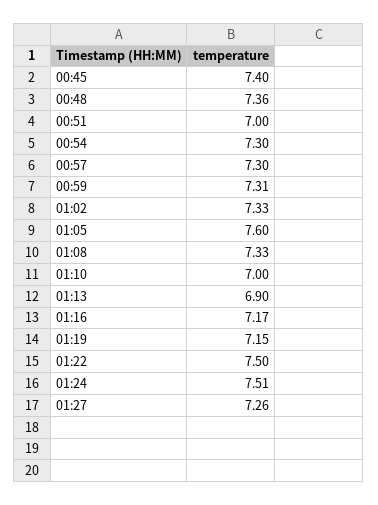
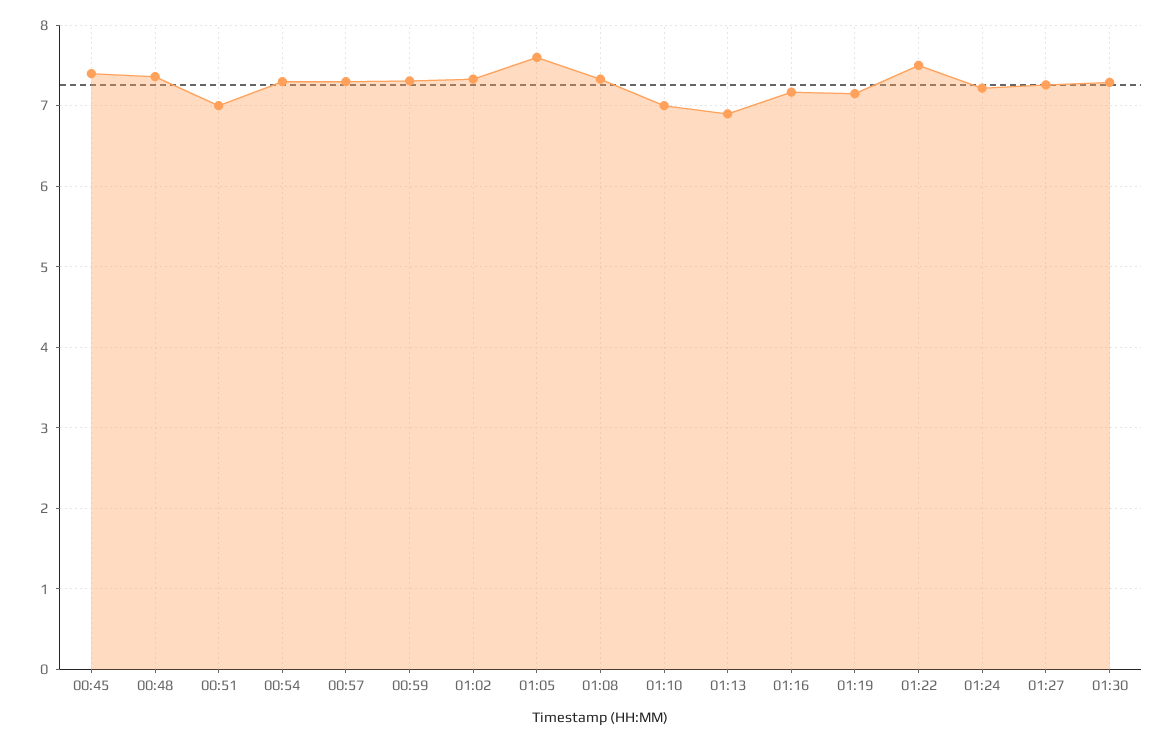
01:24: 7.51 -> 7.2
01:30: none -> 7.3

